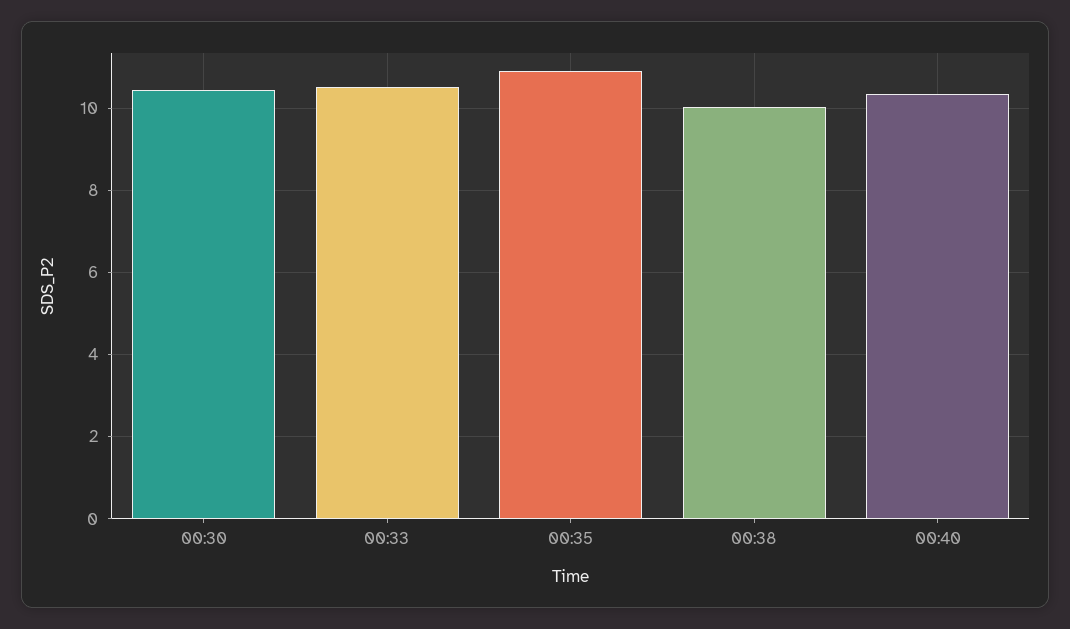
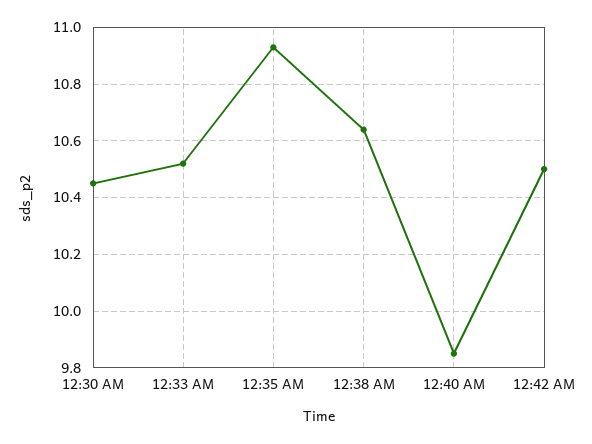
00:38: 10 -> 10.65
00:40: 10.4 -> 9.85
12:42 AM: none -> 10.5

